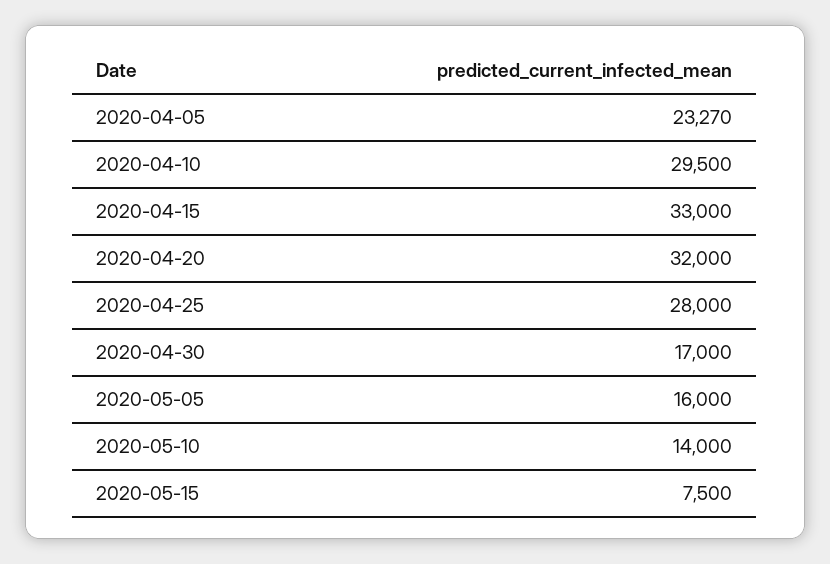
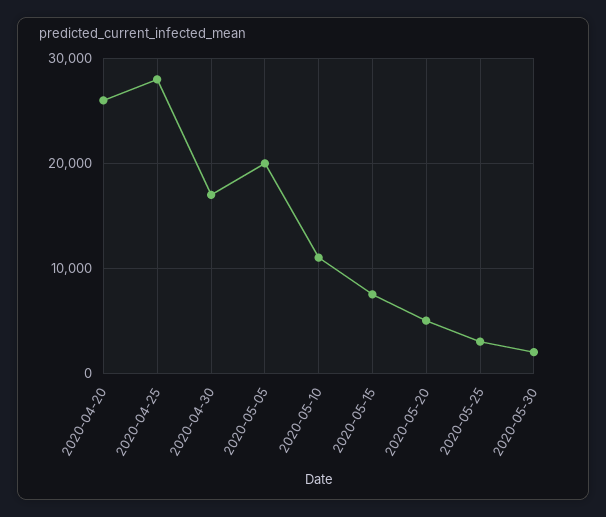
2020-04-05: 23270 -> none
2020-04-10: 29500 -> none
2020-04-15: 33000 -> none
2020-04-20: 32000 -> 26000
2020-05-05: 16000 -> 20000
2020-05-10: 14000 -> 11000
2020-05-20: none -> 5000
2020-05-25: none -> 3000
2020-05-30: none -> 2000

